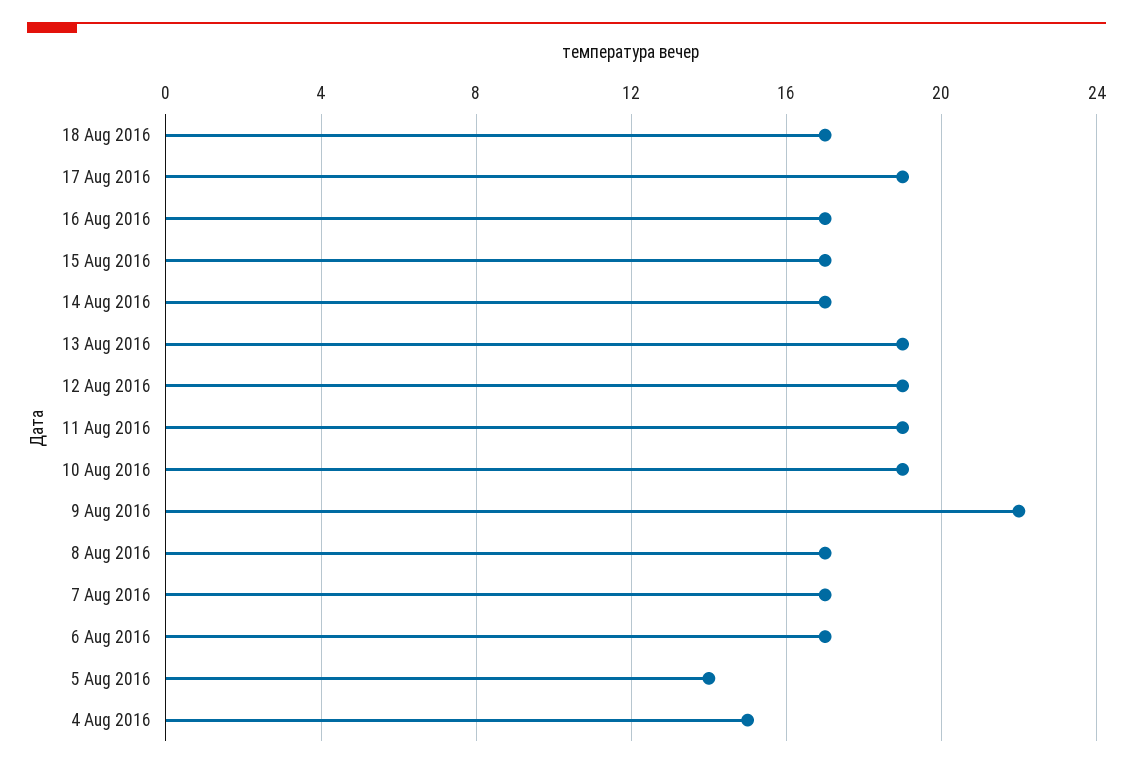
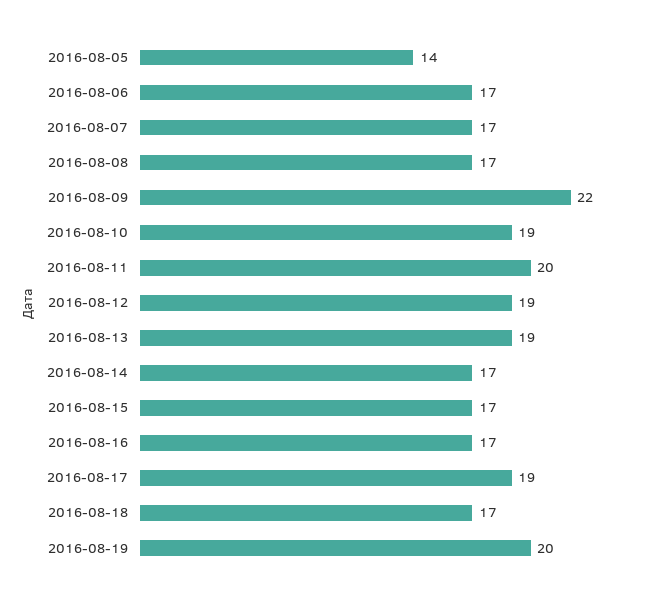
11 Aug 2016: 19 -> 20
4 Aug 2016: 15 -> none
2016-08-19: none -> 20

